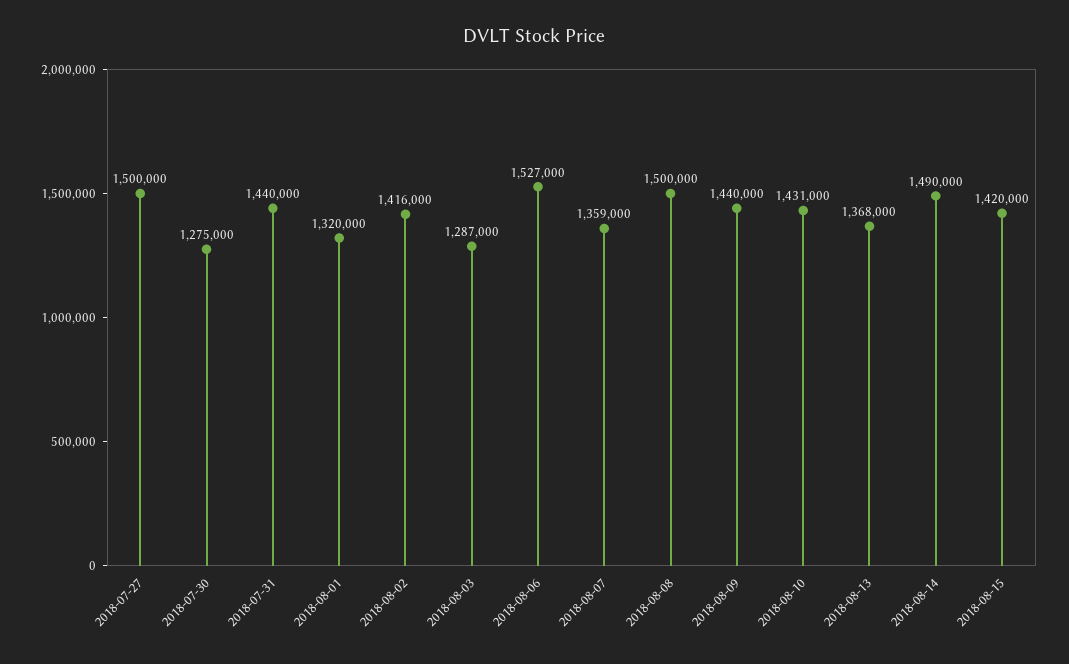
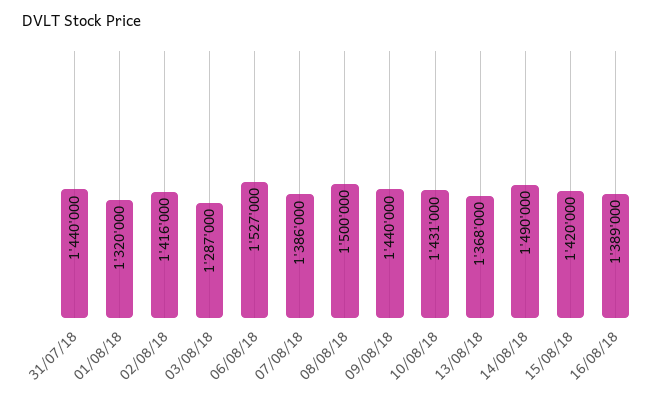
2018-07-27: 1500000 -> none
2018-07-30: 1275000 -> none
2018-08-07: 1359000 -> 1386000
16/08/18: none -> 1389000

